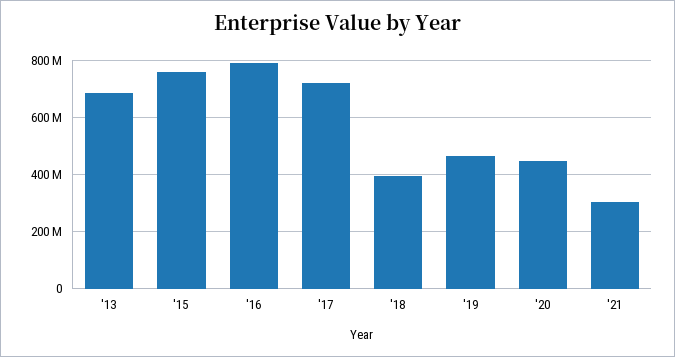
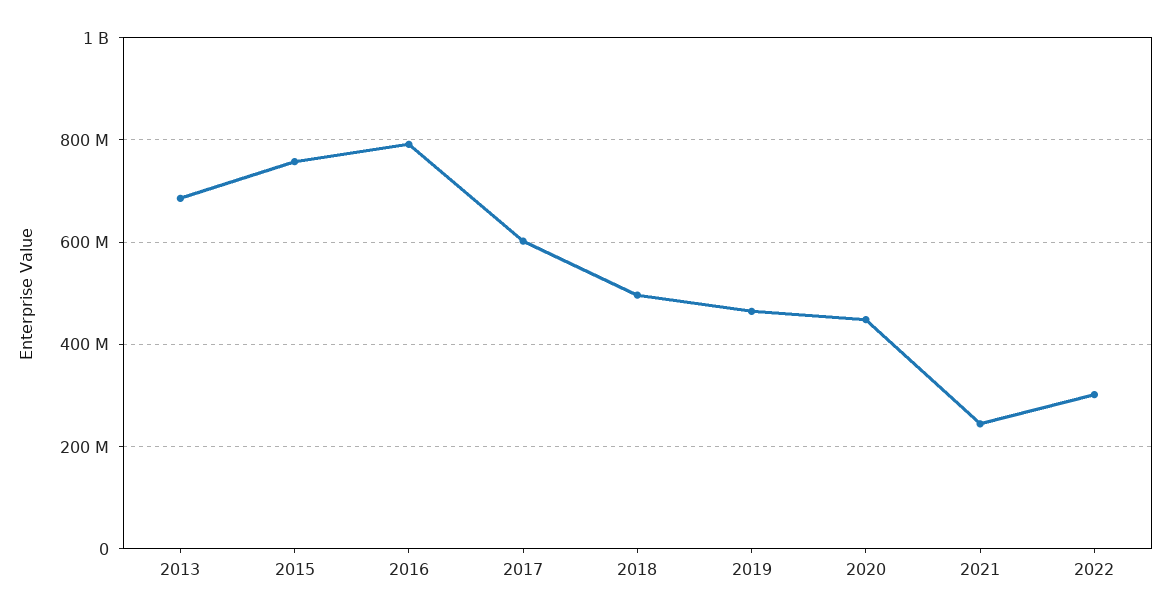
'17: 725000000 -> 600000000
'18: 400000000 -> 500000000
'21: 300000000 -> 240000000
2022: none -> 300000000

